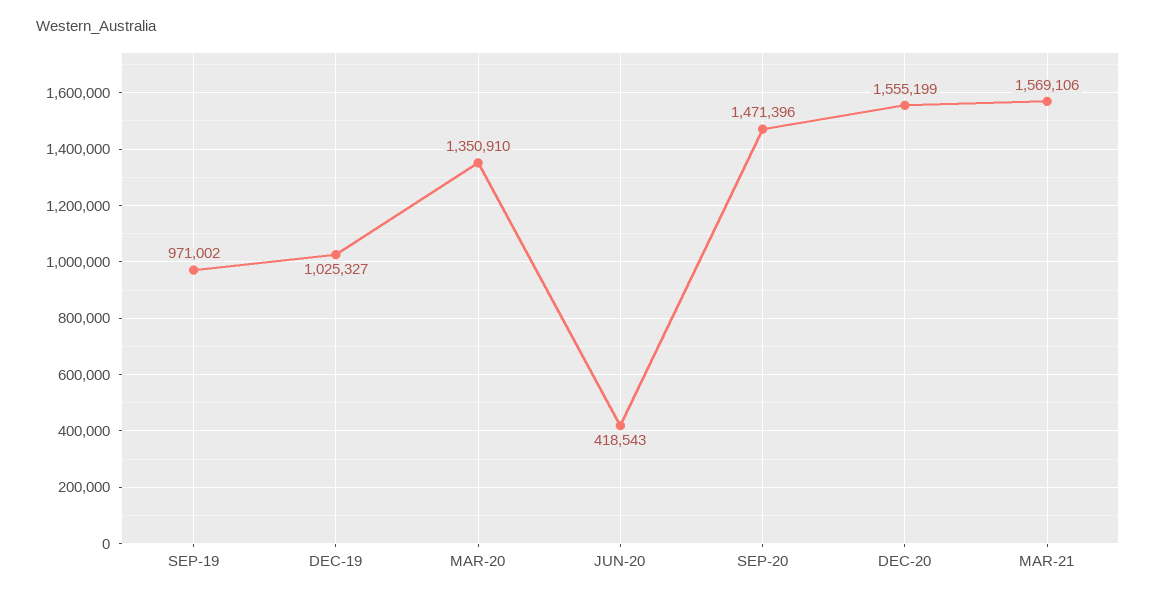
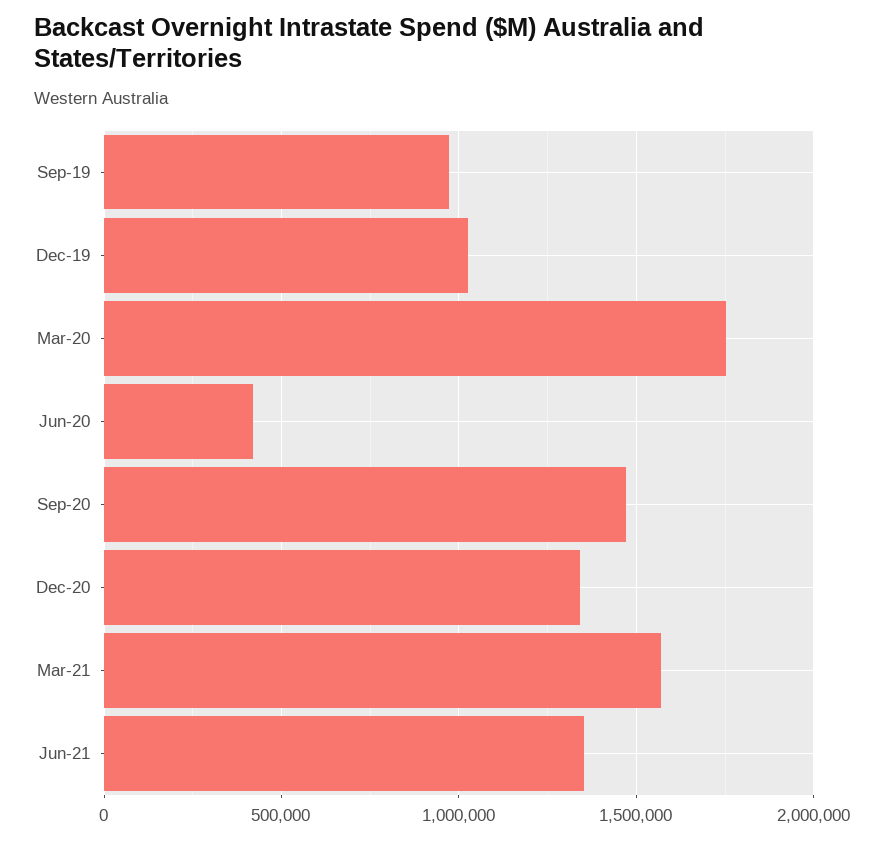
MAR-20: 1350910 -> 1750000
DEC-20: 1555199 -> 1350000
Jun-21: none -> 1350000

